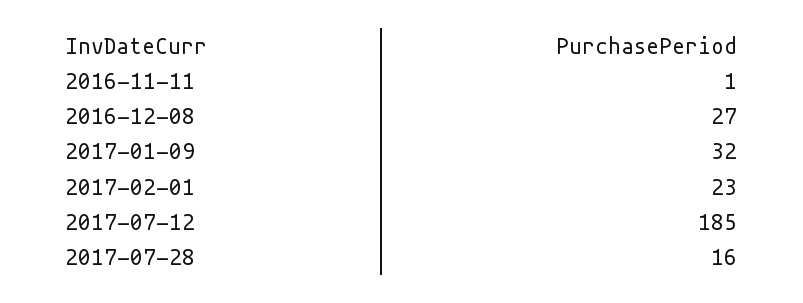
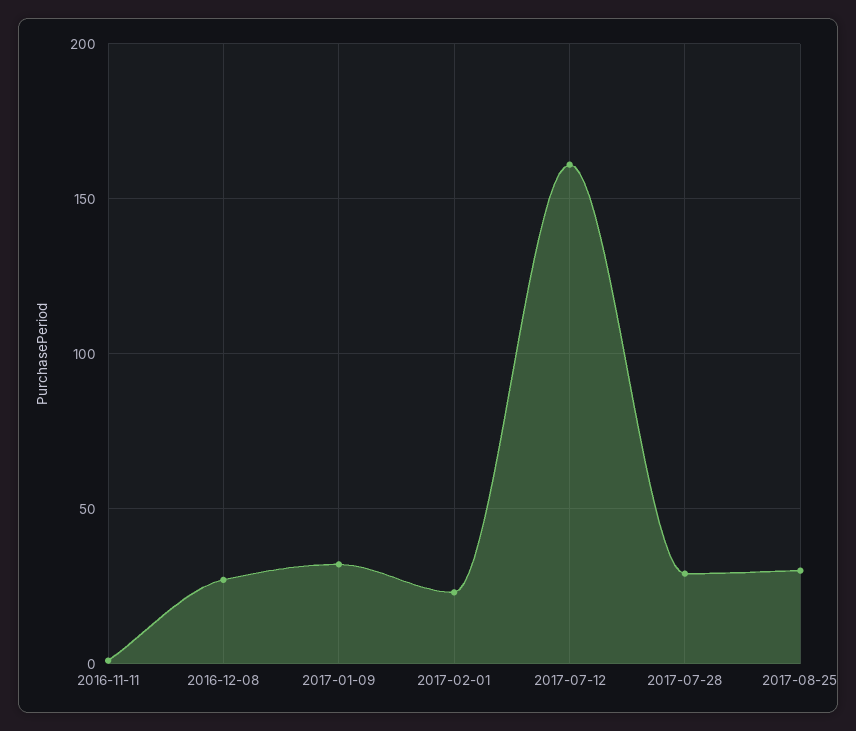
2017-07-12: 185 -> 160
2017-07-28: 16 -> 30
2017-08-25: none -> 30

